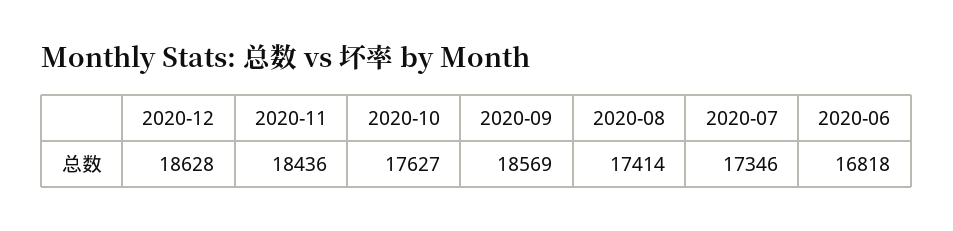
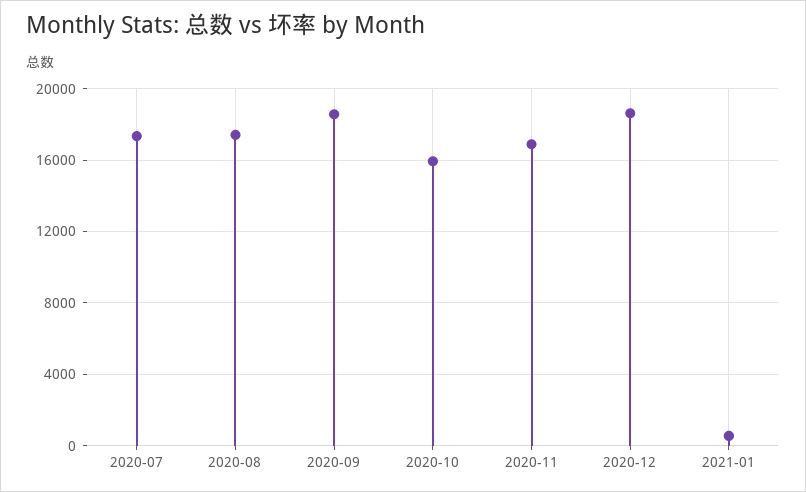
2020-11: 18436 -> 17000
2020-10: 17627 -> 16000
2020-06: 16818 -> none
2021-01: none -> 500

